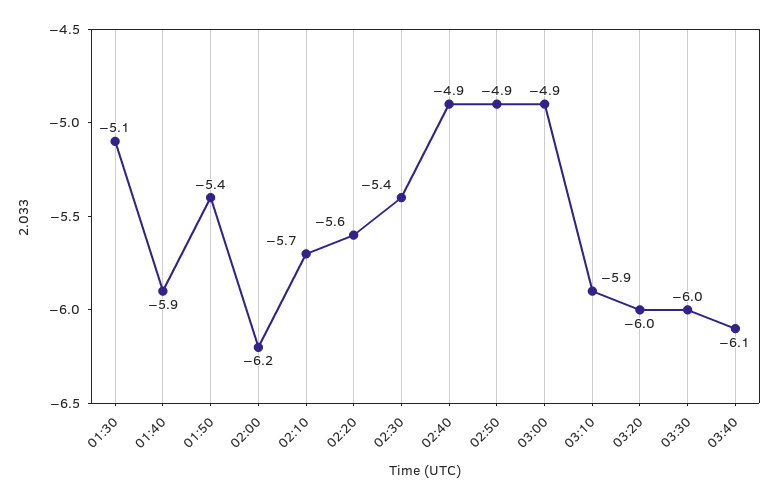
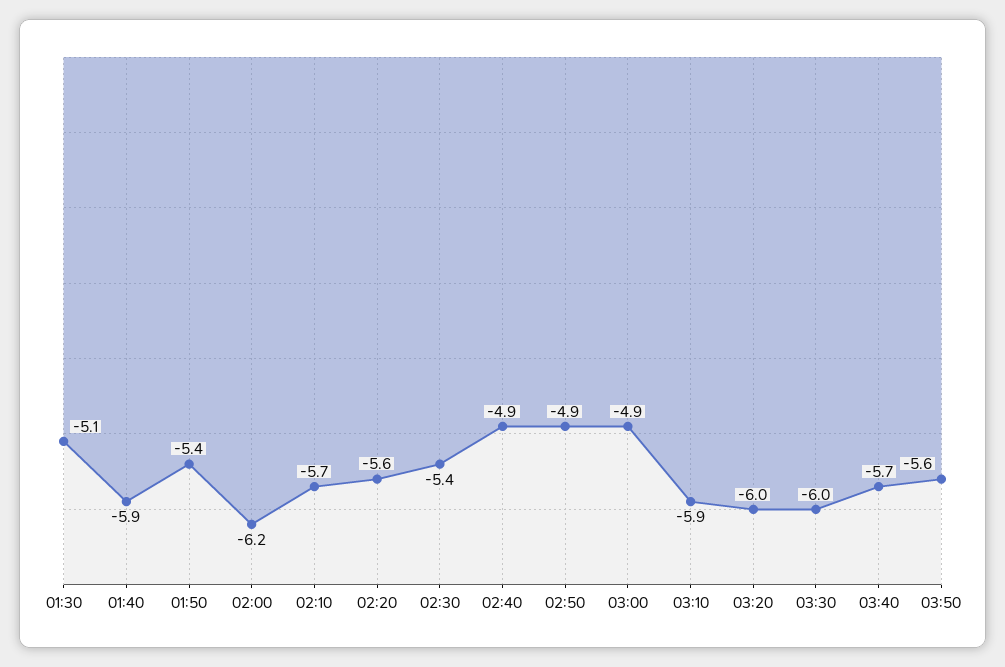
03:40: -6.1 -> -5.7
03:50: none -> -5.6

